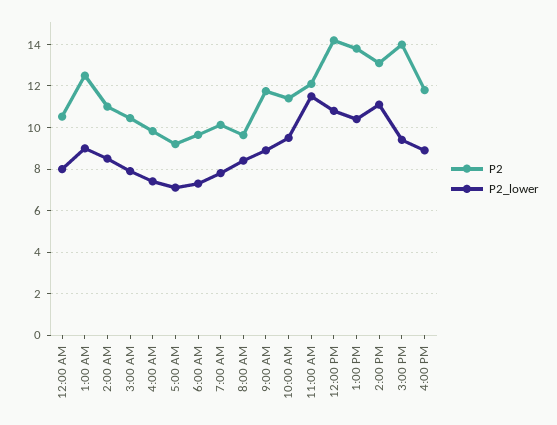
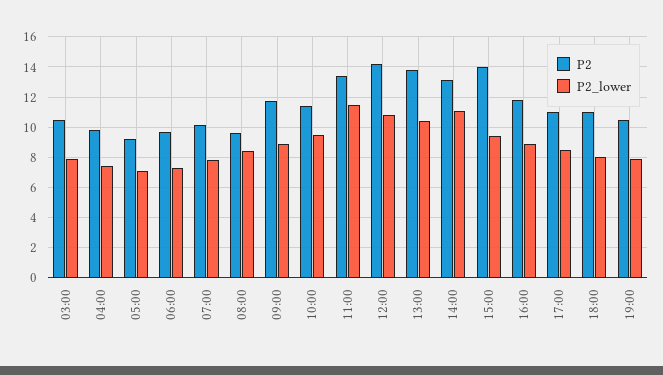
P2, 12:00 AM: 10.5 -> none
P2_lower, 12:00 AM: 8 -> none
P2, 1:00 AM: 12.5 -> none
P2_lower, 1:00 AM: 9 -> none
P2, 2:00 AM: 11 -> none
P2_lower, 2:00 AM: 8.5 -> none
P2, 11:00 AM: 12 -> 13.5
P2, 17:00: none -> 11
P2_lower, 17:00: none -> 8.5
P2, 18:00: none -> 11
P2_lower, 18:00: none -> 8
P2, 19:00: none -> 10.5
P2_lower, 19:00: none -> 8

